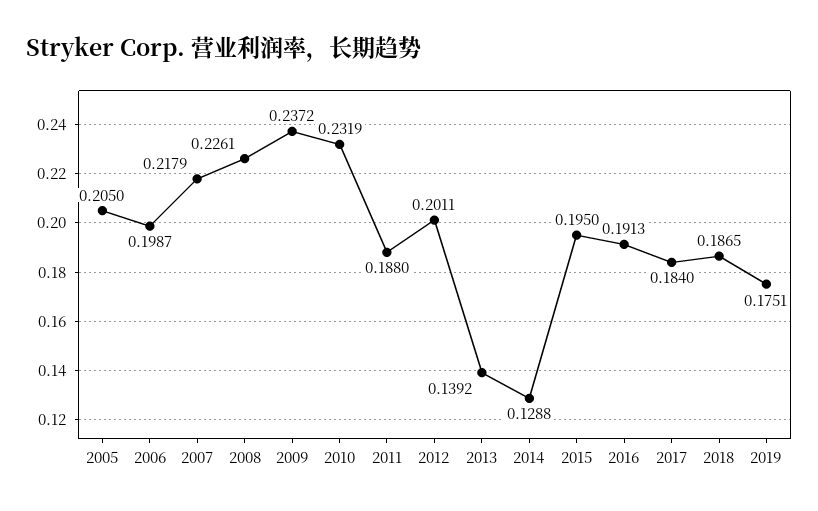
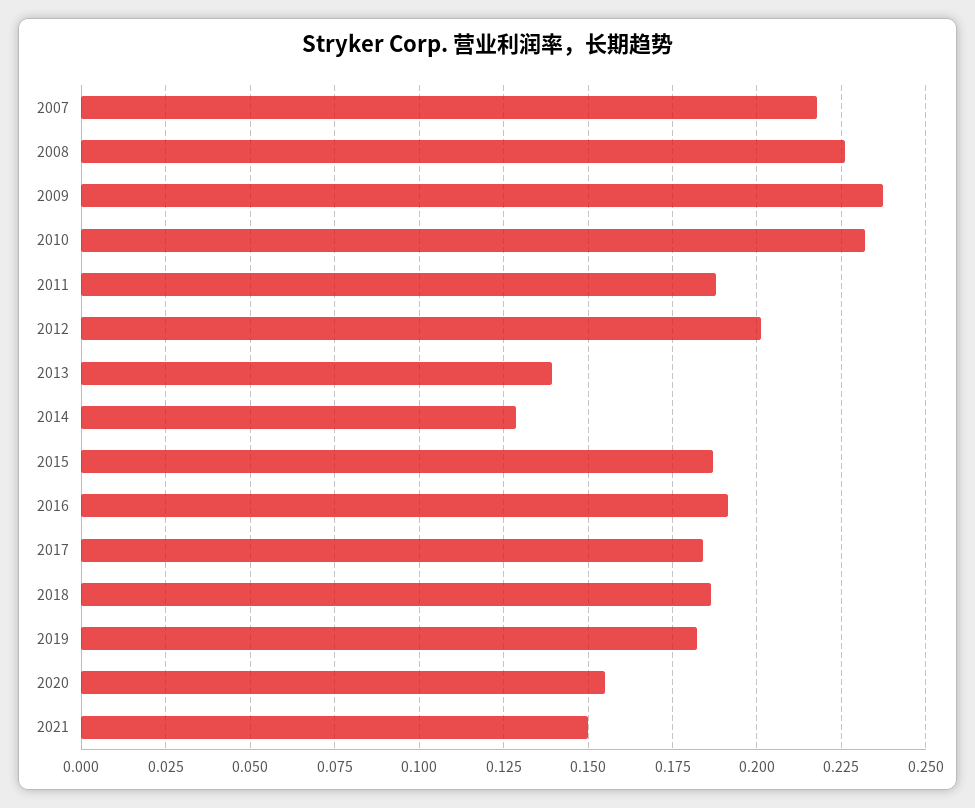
2005: 0.205 -> none
2006: 0.1987 -> none
2015: 0.195 -> 0.1875
2019: 0.1751 -> 0.1825
2020: none -> 0.155
2021: none -> 0.15

